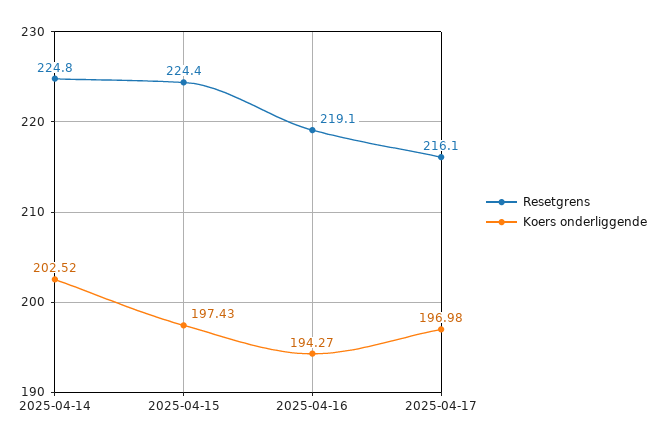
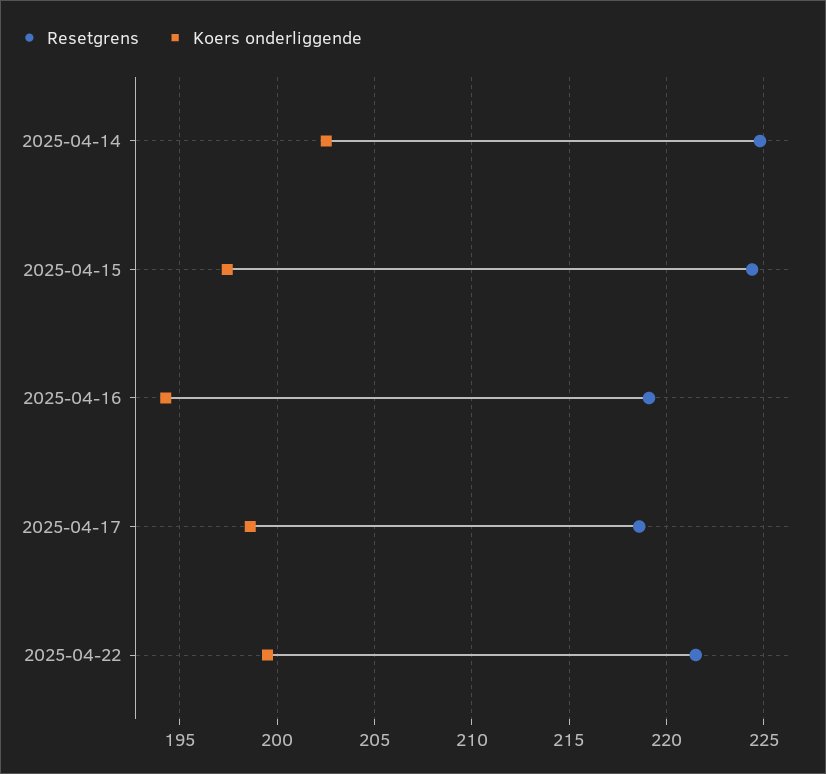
Resetgrens, 2025-04-17: 216.1 -> 218.5
Koers onderliggende, 2025-04-17: 196.98 -> 198.5
Resetgrens, 2025-04-22: none -> 221.5
Koers onderliggende, 2025-04-22: none -> 199.5

